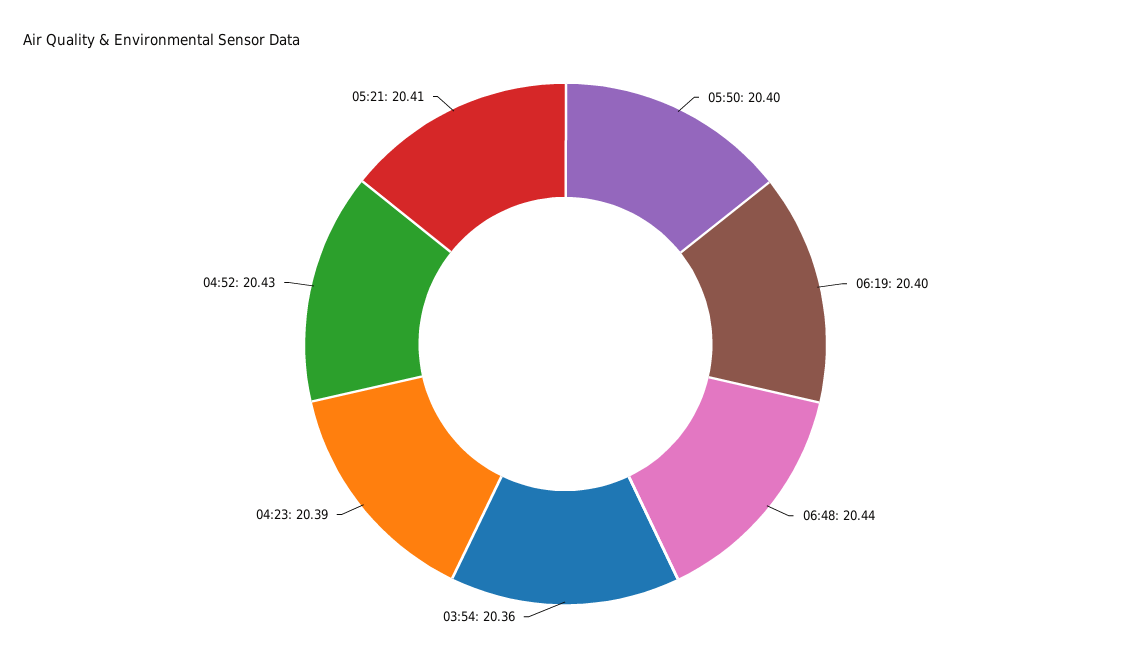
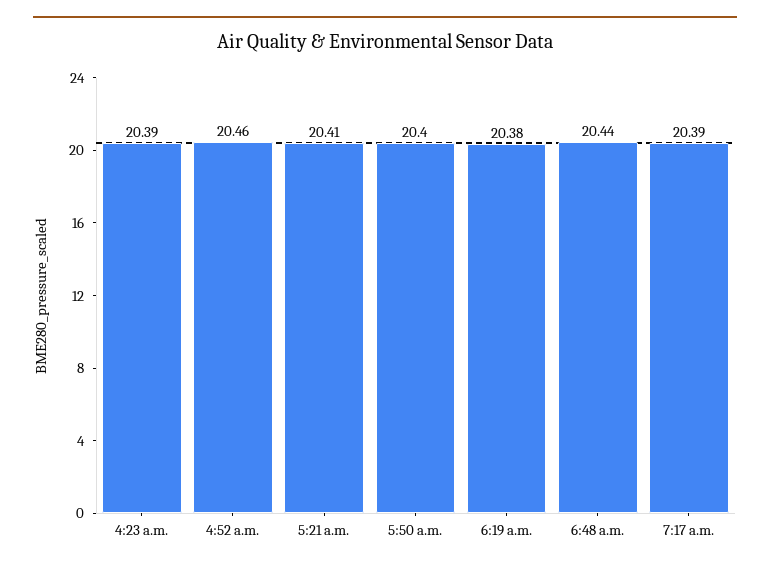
06:19: 20.4 -> 20.38
03:54: 20.36 -> none
04:52: 20.43 -> 20.46
7:17 a.m.: none -> 20.39

